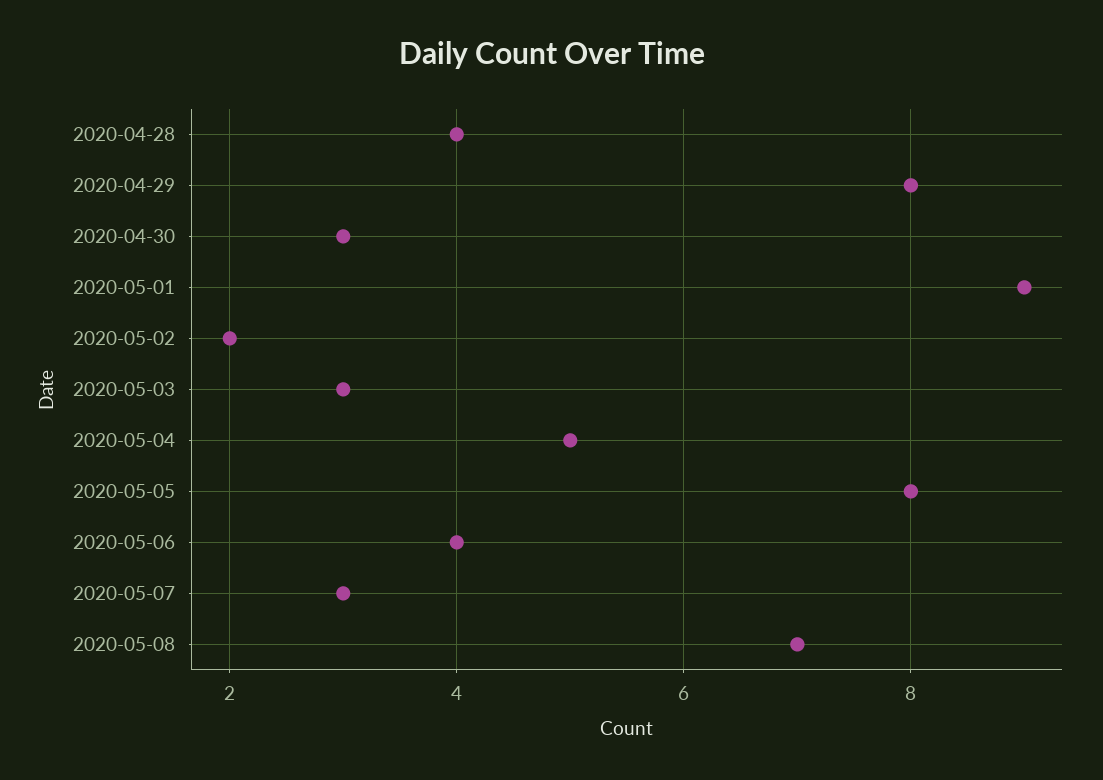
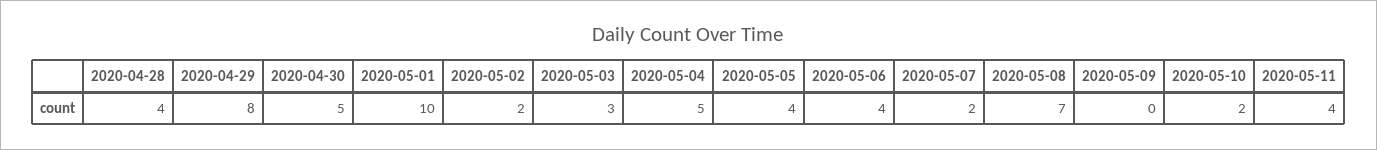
2020-04-30: 3 -> 5
2020-05-01: 9 -> 10
2020-05-05: 8 -> 4
2020-05-07: 3 -> 2
2020-05-09: none -> 0
2020-05-10: none -> 2
2020-05-11: none -> 4

